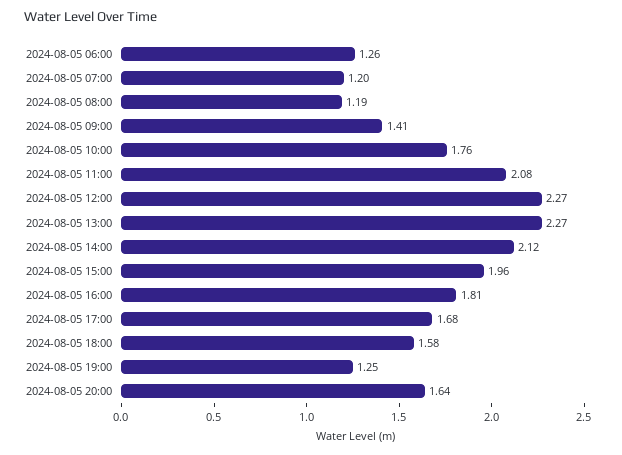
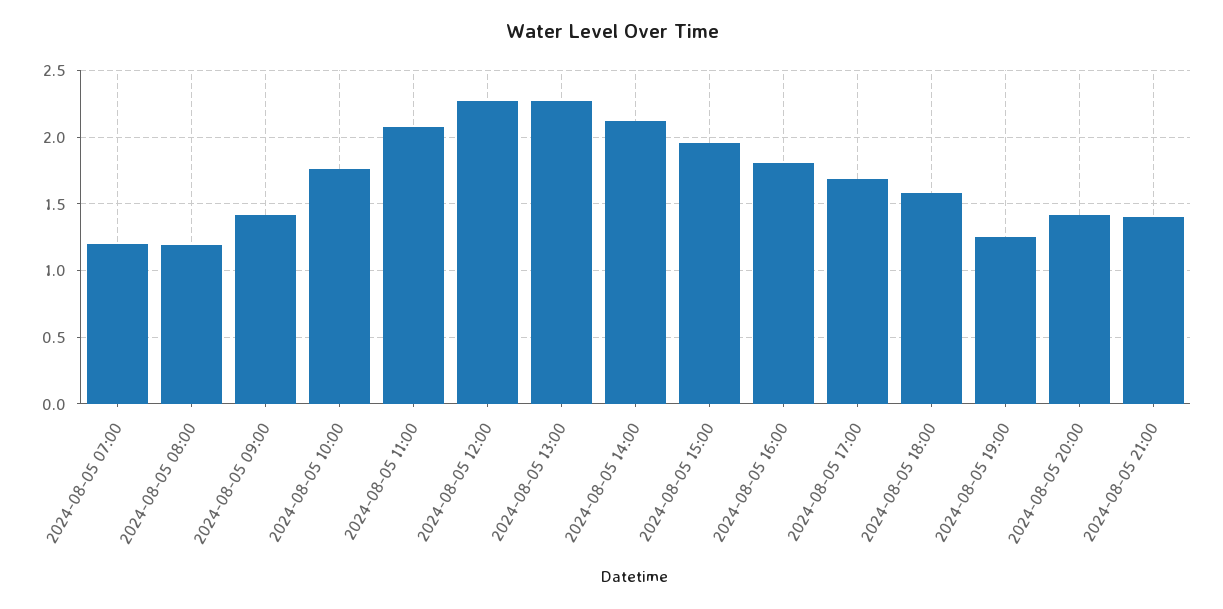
2024-08-05 06:00: 1.26 -> none
2024-08-05 20:00: 1.64 -> 1.4
2024-08-05 21:00: none -> 1.4

